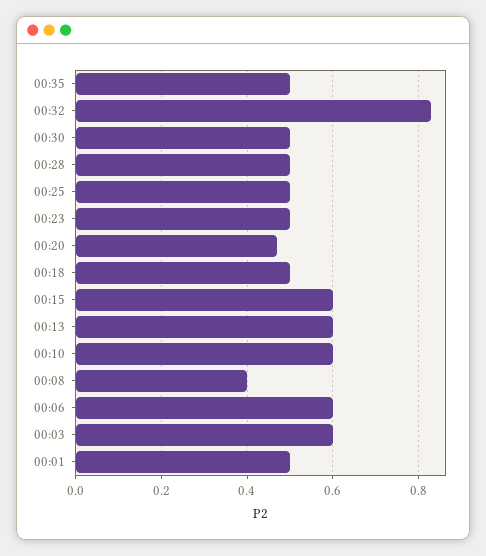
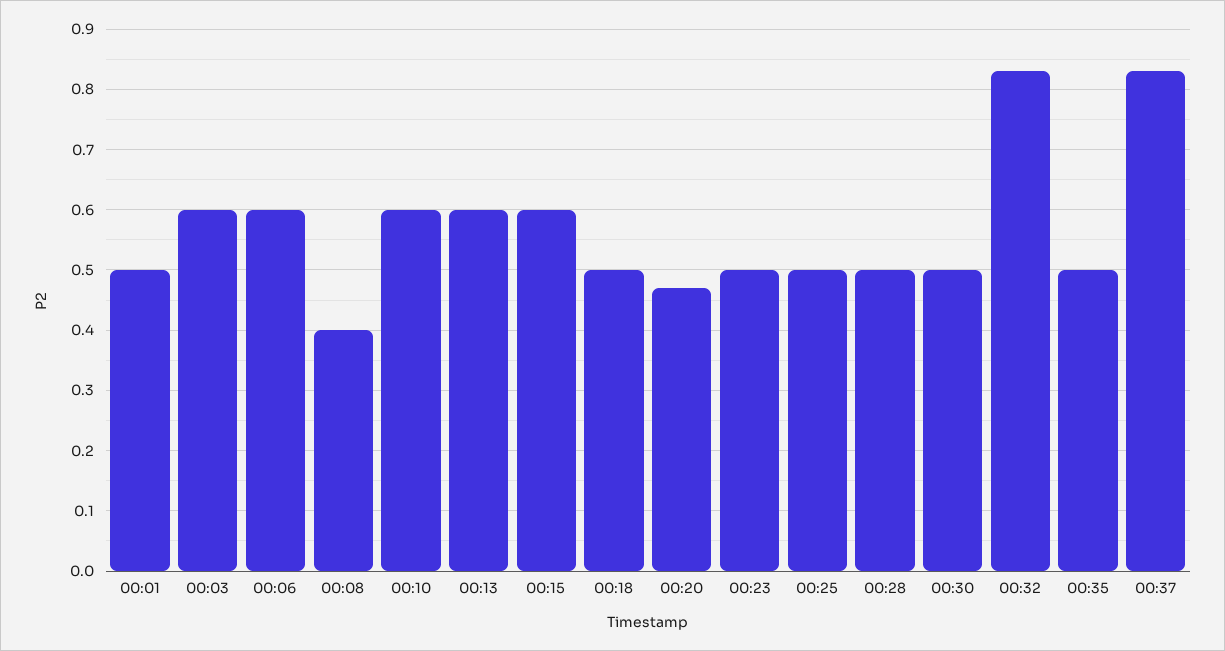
00:37: none -> 0.83

